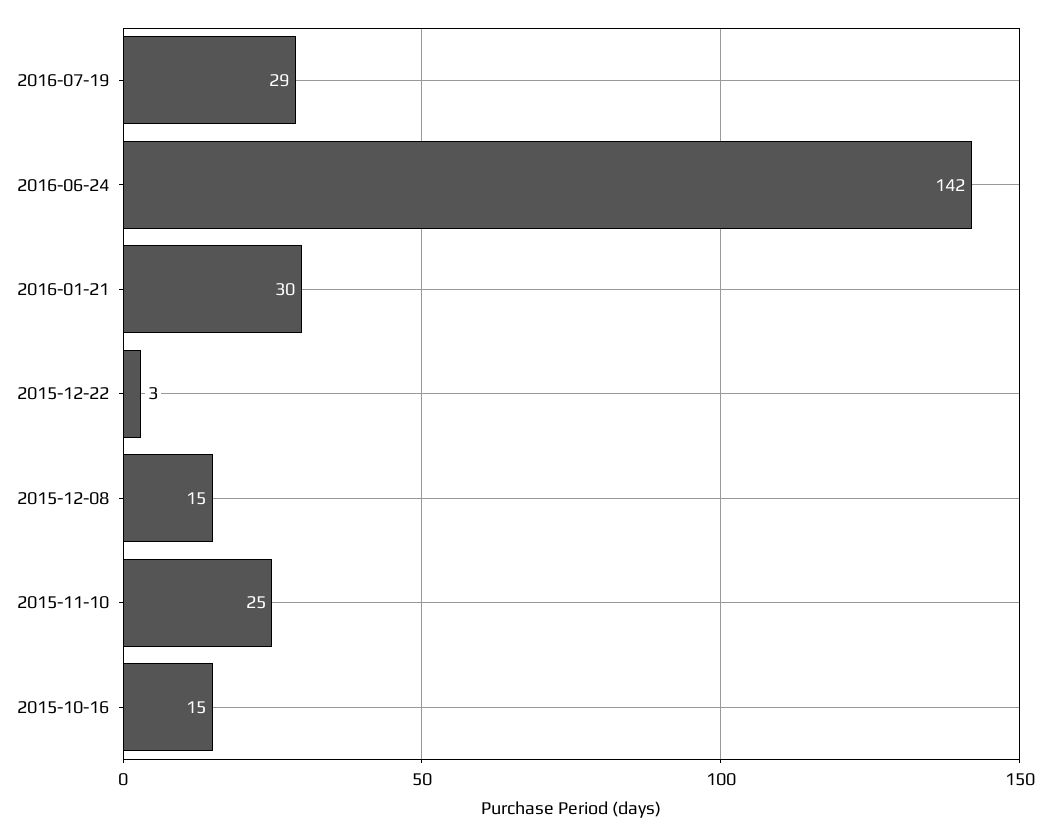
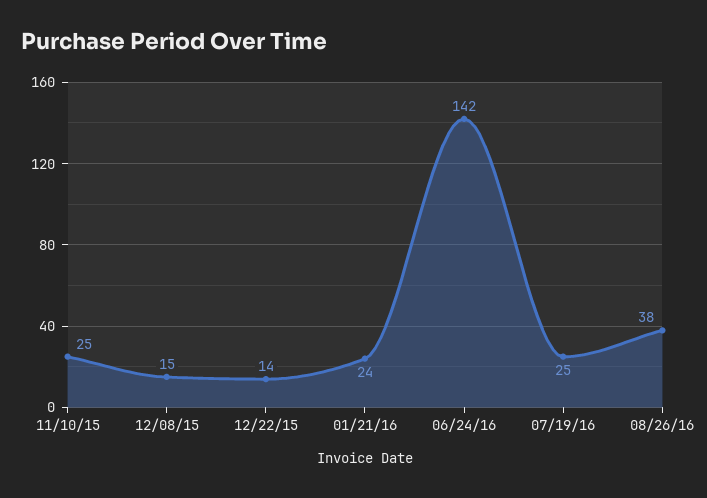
2016-07-19: 29 -> 25
2016-01-21: 30 -> 24
2015-12-22: 3 -> 14
2015-10-16: 15 -> none
08/26/16: none -> 38

